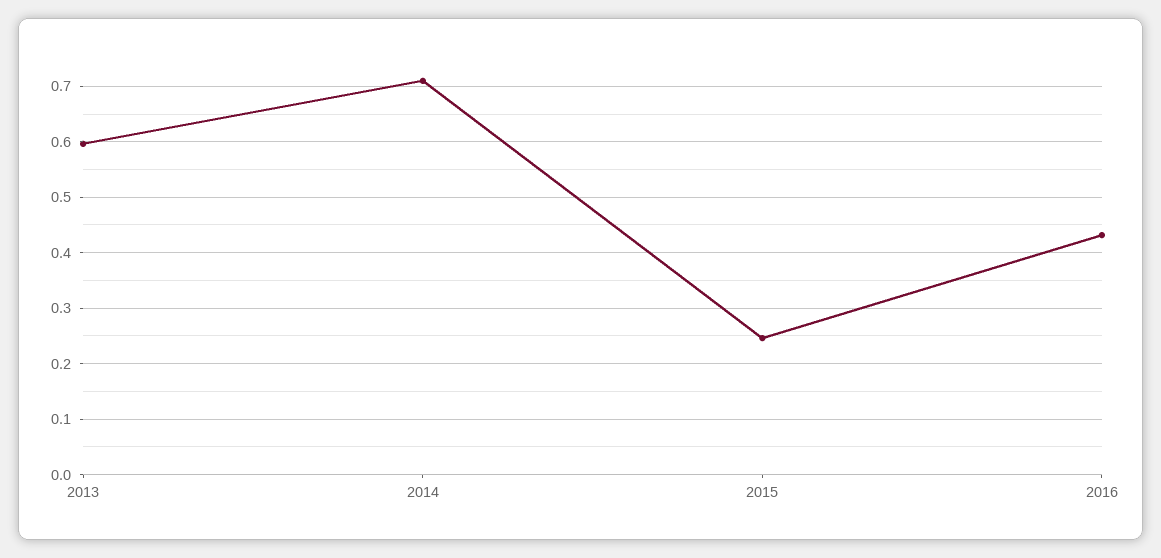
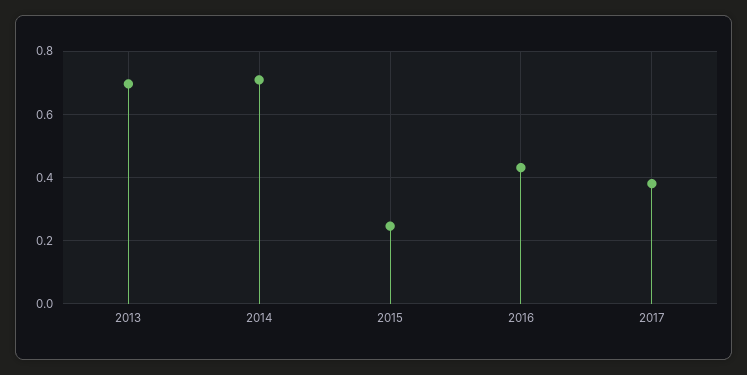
2013: 0.6 -> 0.7
2017: none -> 0.38

